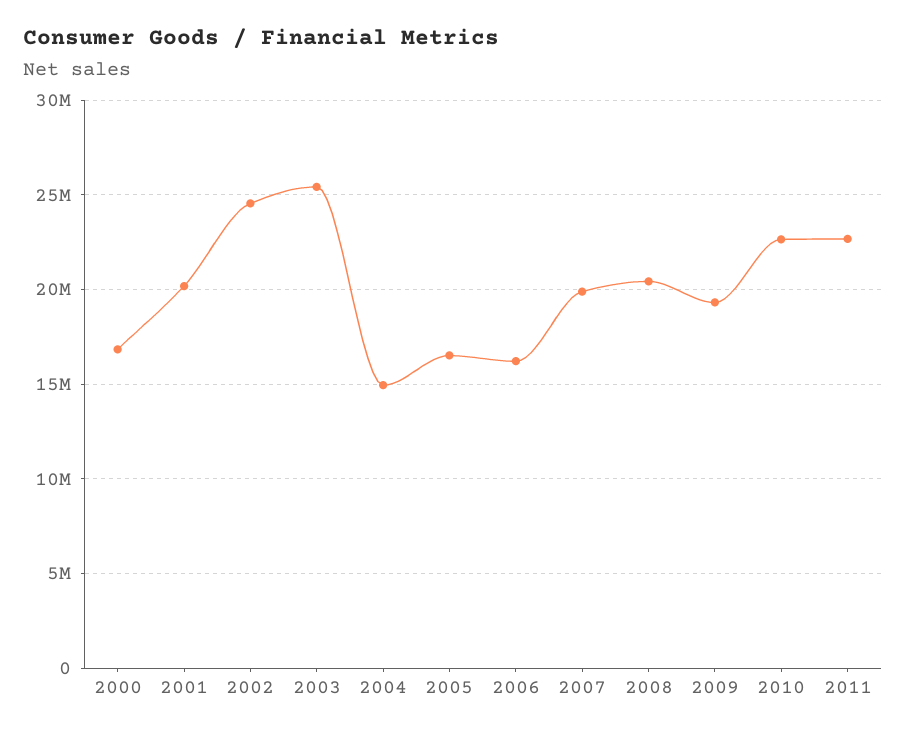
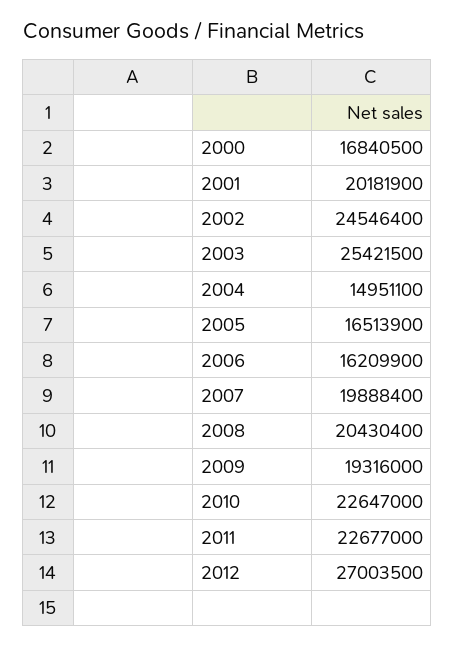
2012: none -> 27003500

